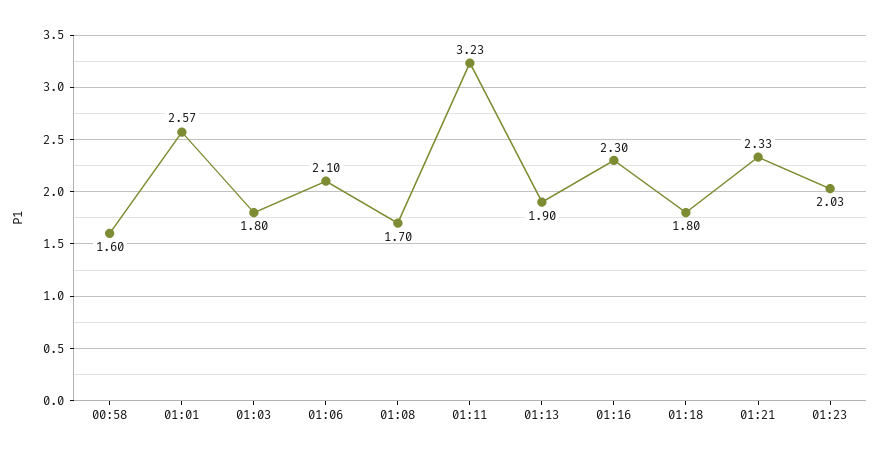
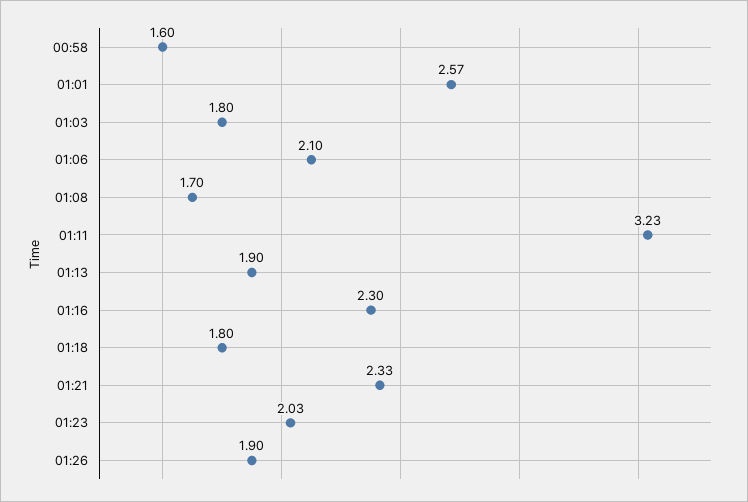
01:26: none -> 1.9

